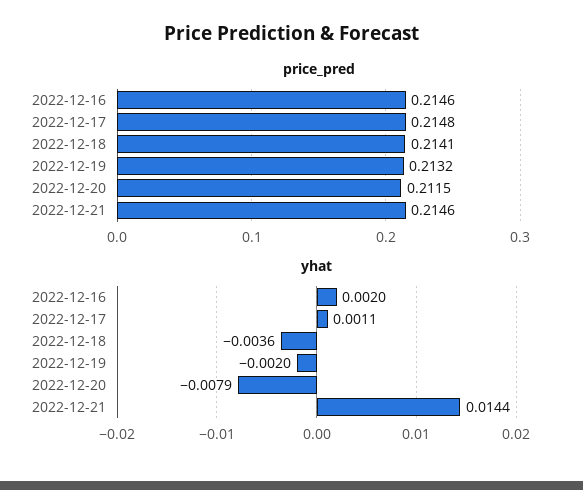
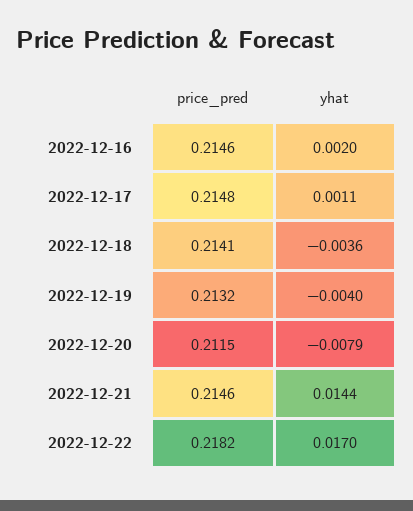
yhat, 2022-12-19: -0.002 -> -0.004
price_pred, 2022-12-22: none -> 0.2182
yhat, 2022-12-22: none -> 0.017

